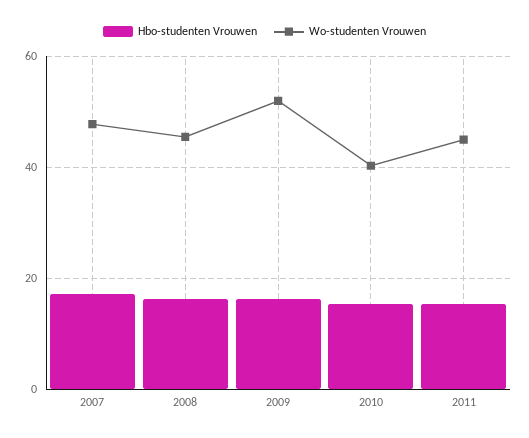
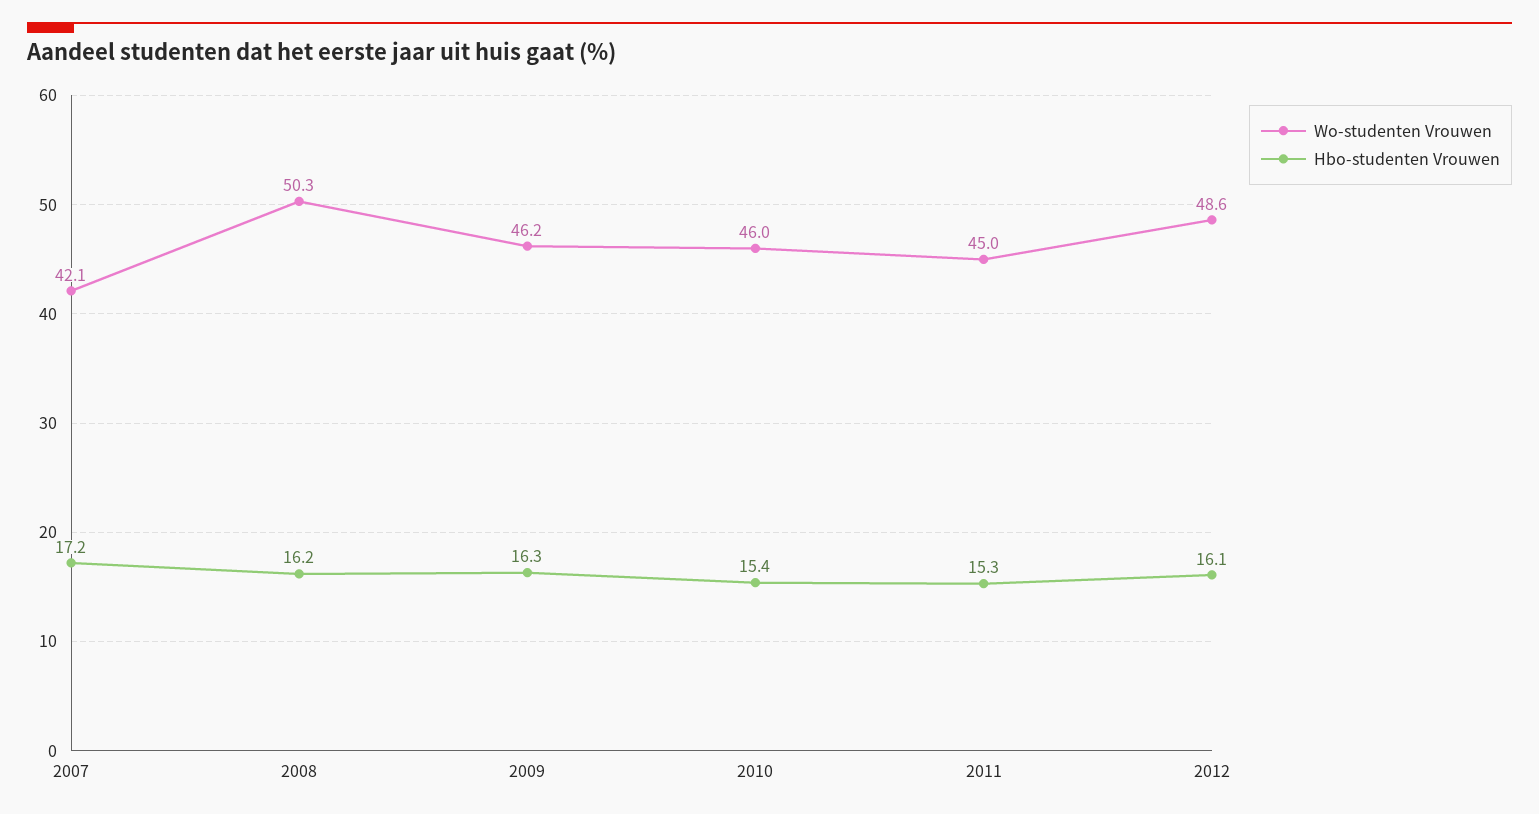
Wo-studenten Vrouwen, 2007: 48 -> 42.1
Wo-studenten Vrouwen, 2008: 46 -> 50.3
Wo-studenten Vrouwen, 2009: 52 -> 46.2
Wo-studenten Vrouwen, 2010: 40 -> 46
Wo-studenten Vrouwen, 2012: none -> 48.6
Hbo-studenten Vrouwen, 2012: none -> 16.1

